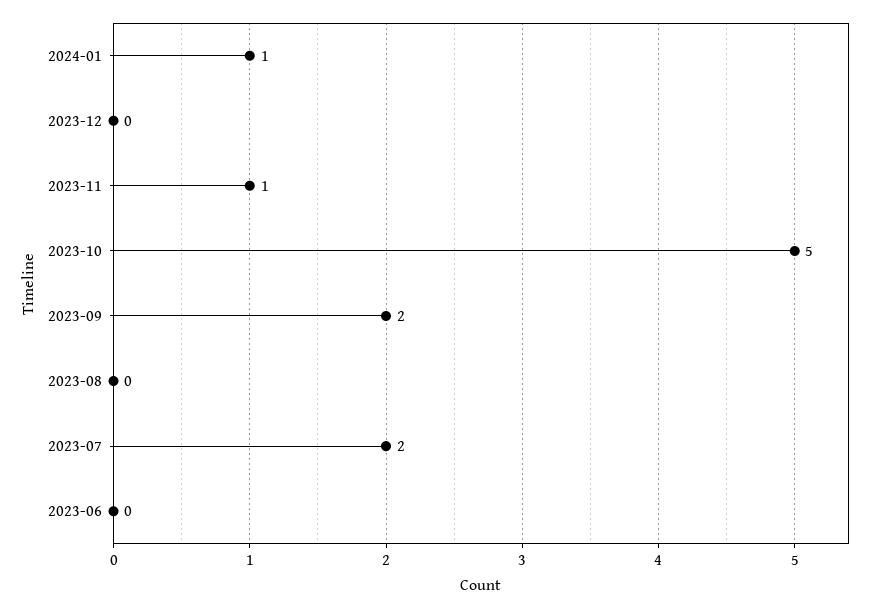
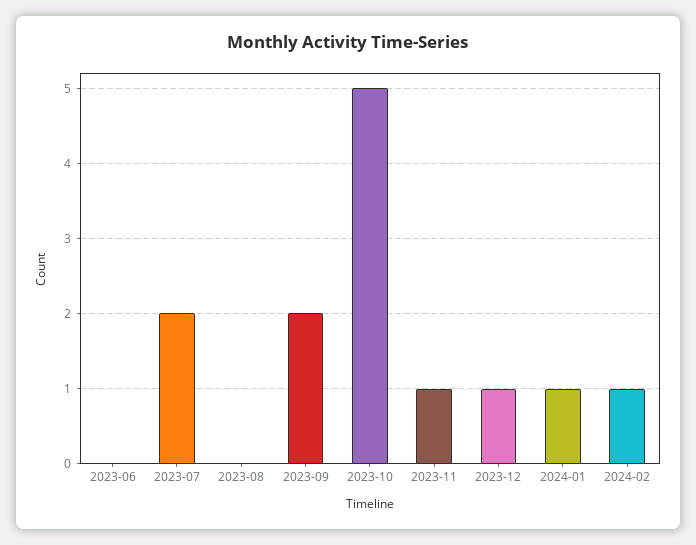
2023-12: 0 -> 1
2024-02: none -> 1

